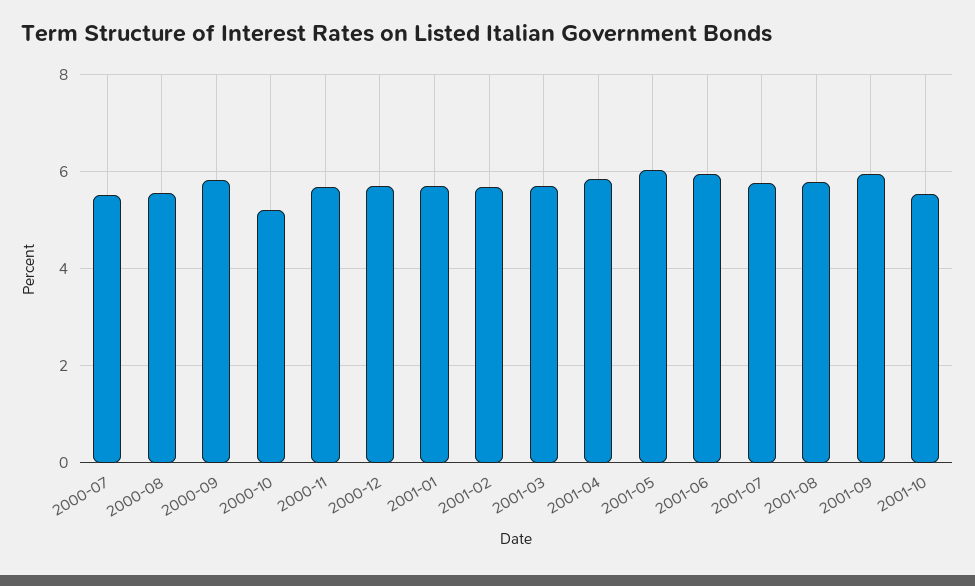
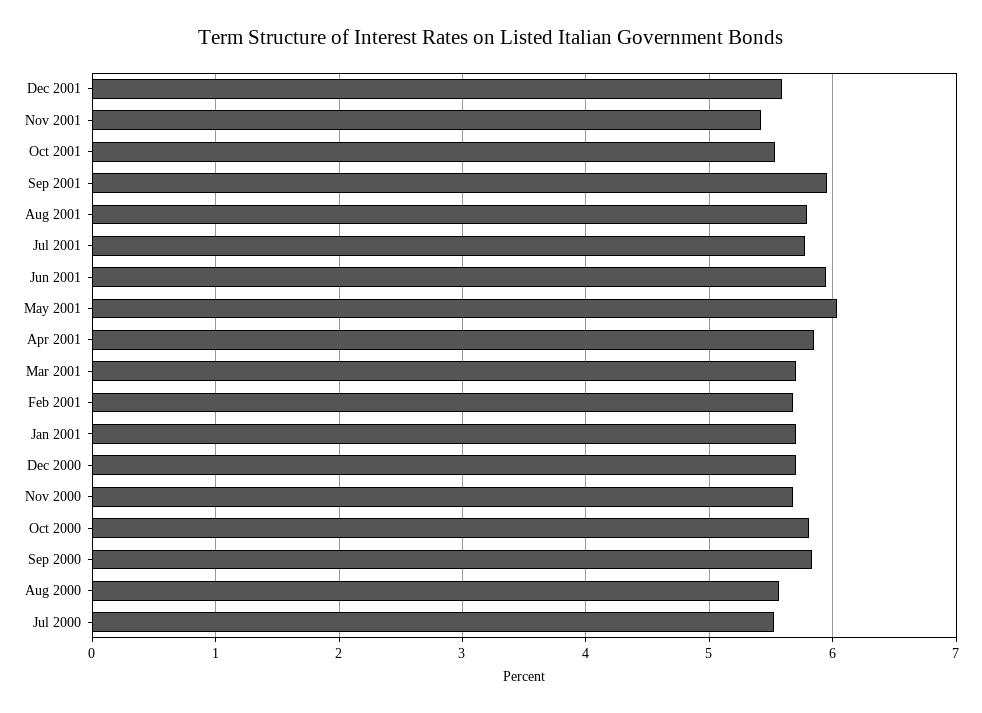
2000-10: 5.2 -> 5.8
Dec 2001: none -> 5.6
Nov 2001: none -> 5.4

